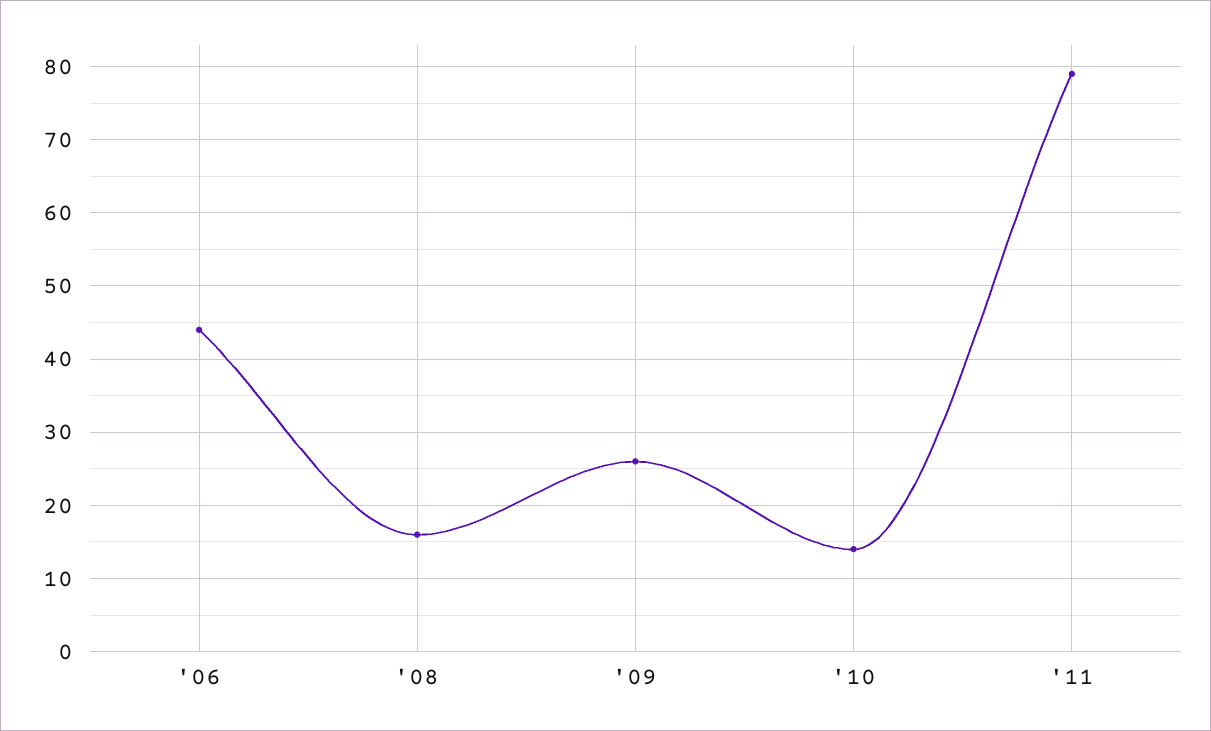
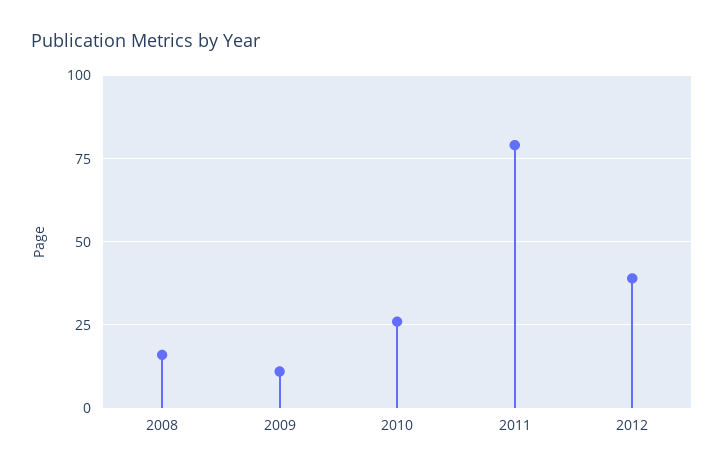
'06: 44 -> none
'09: 26 -> 10
'10: 14 -> 25
2012: none -> 40

